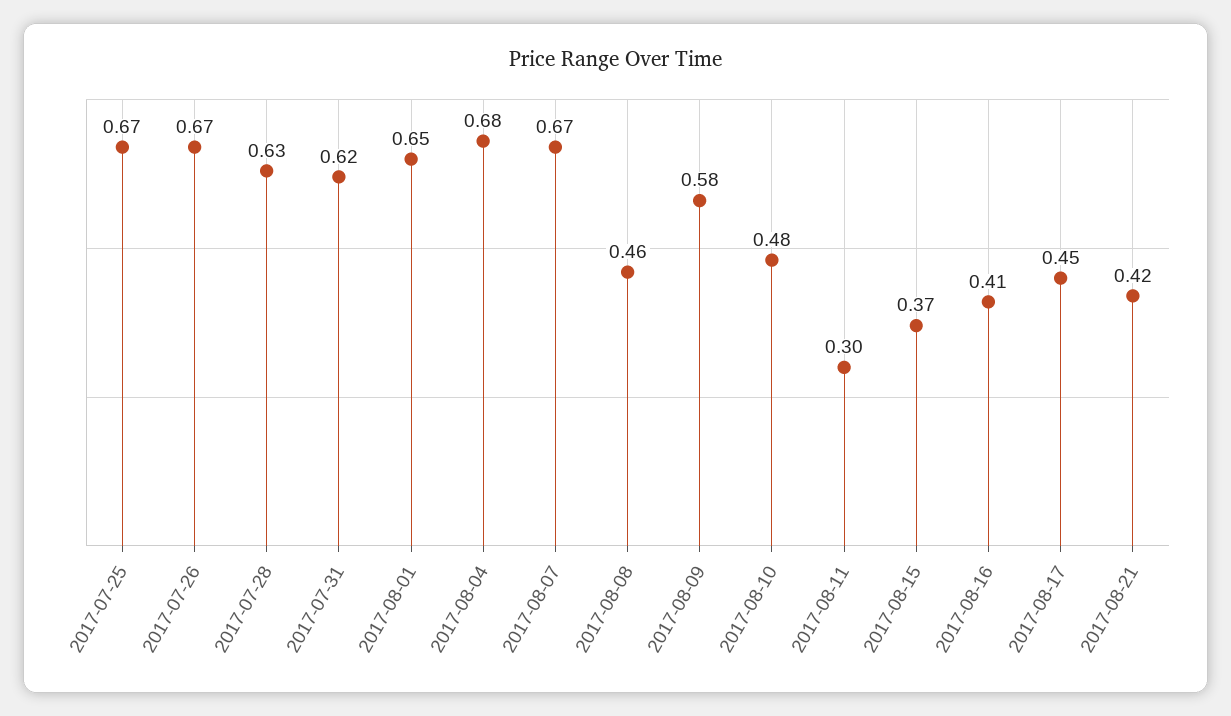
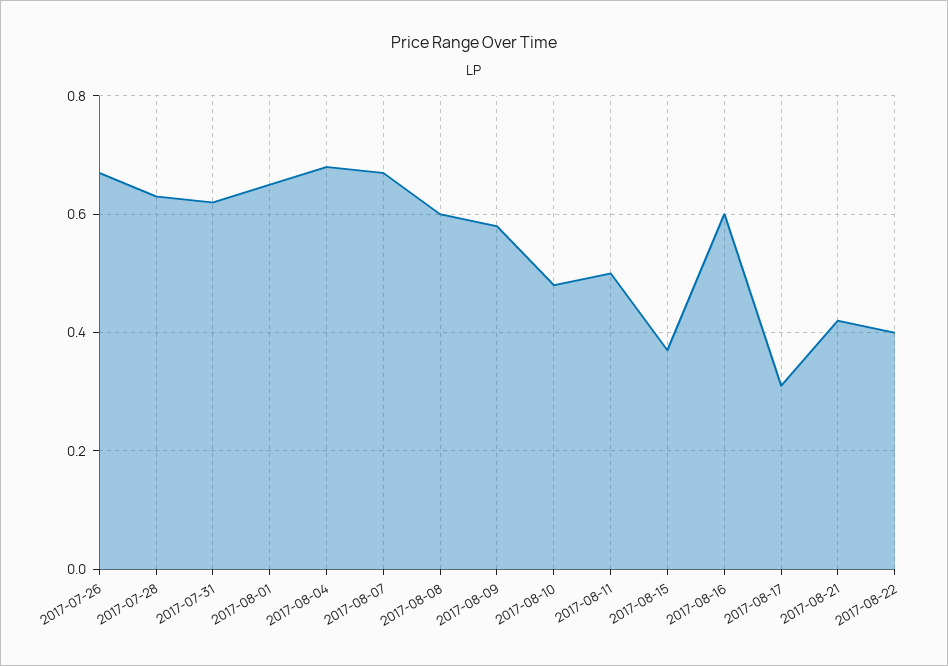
2017-07-25: 0.67 -> none
2017-08-08: 0.46 -> 0.6
2017-08-11: 0.3 -> 0.5
2017-08-16: 0.41 -> 0.6
2017-08-17: 0.45 -> 0.3
2017-08-22: none -> 0.4

